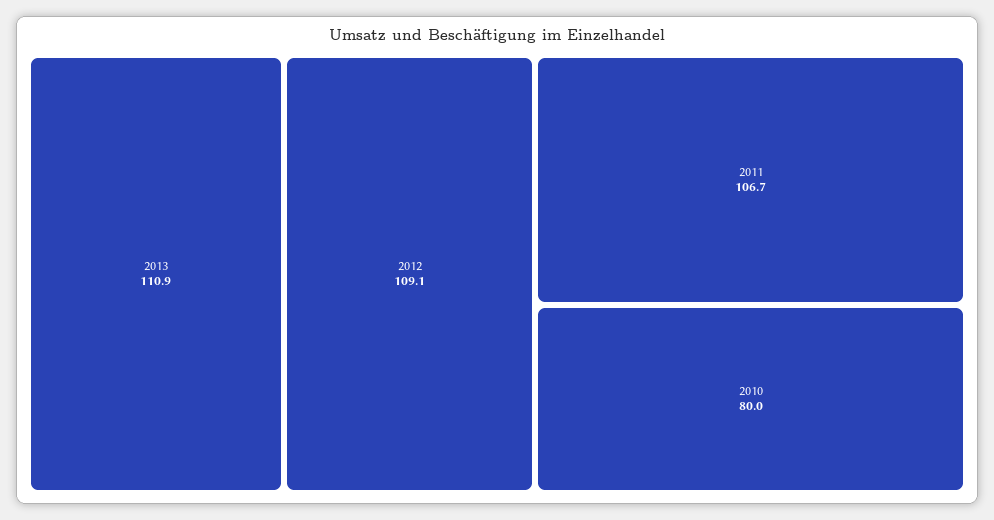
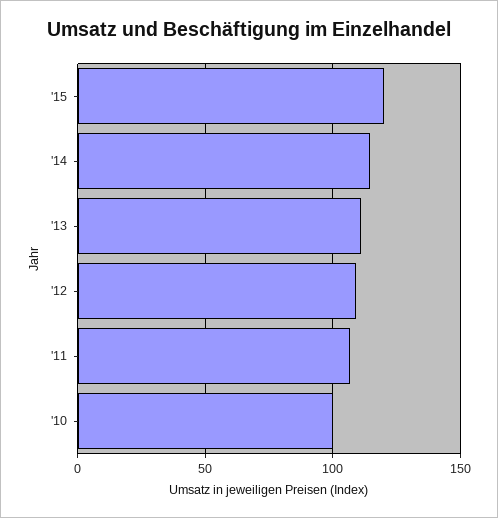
2010: 80 -> 100
'15: none -> 120
'14: none -> 115

